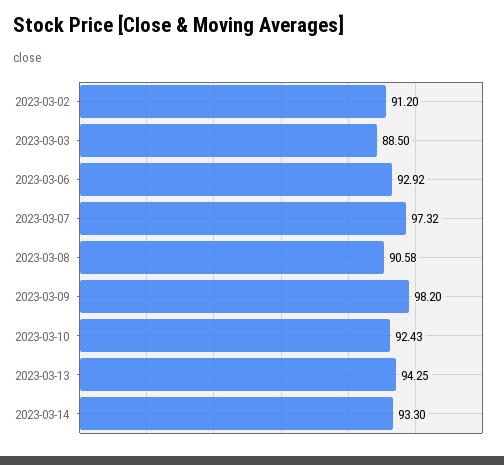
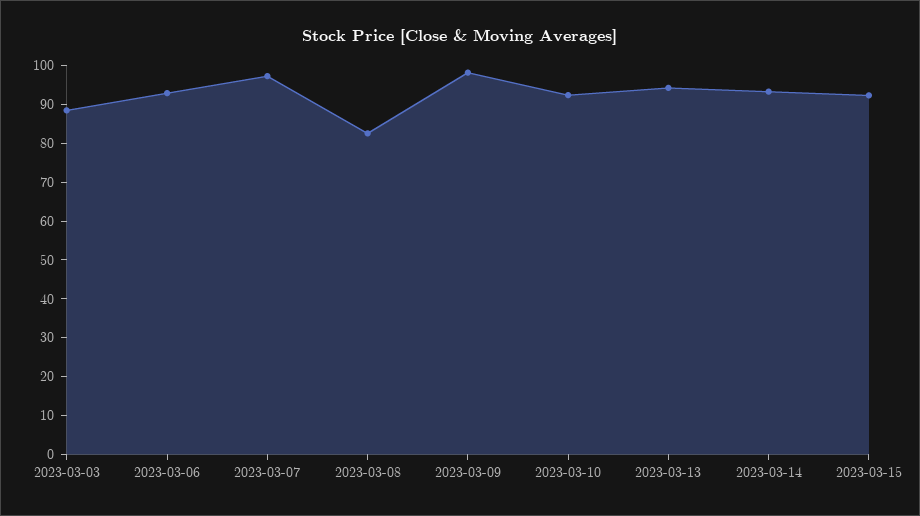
2023-03-02: 91.2 -> none
2023-03-08: 90.58 -> 82.5
2023-03-15: none -> 92.5

